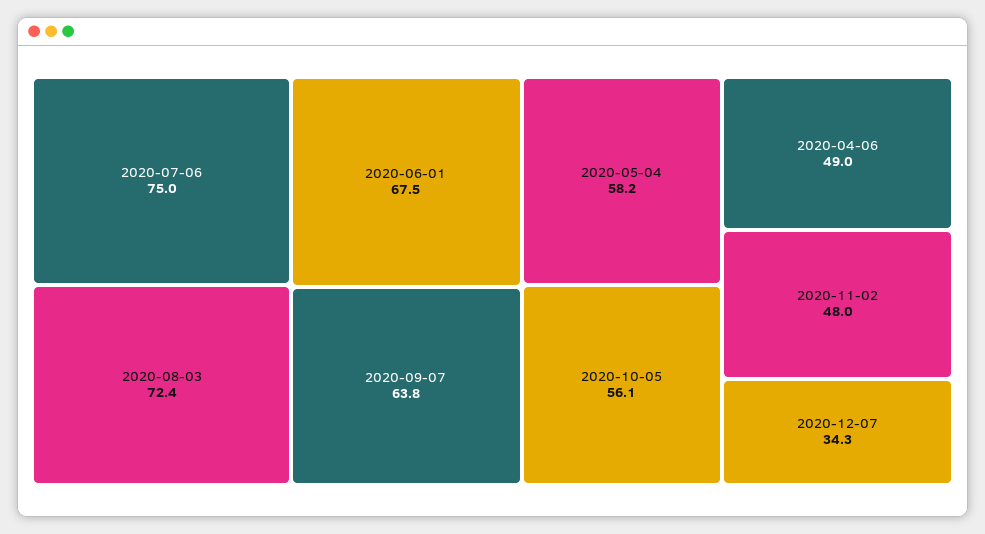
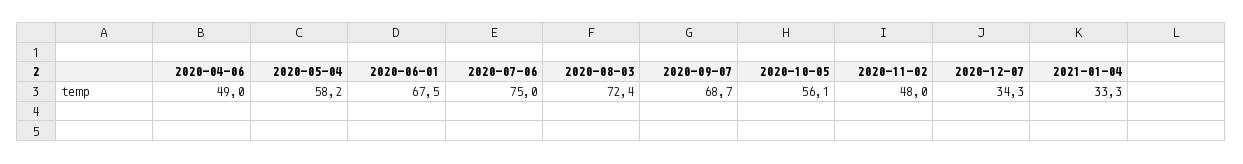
2020-09-07: 63.8 -> 68.7
2021-01-04: none -> 33.3

